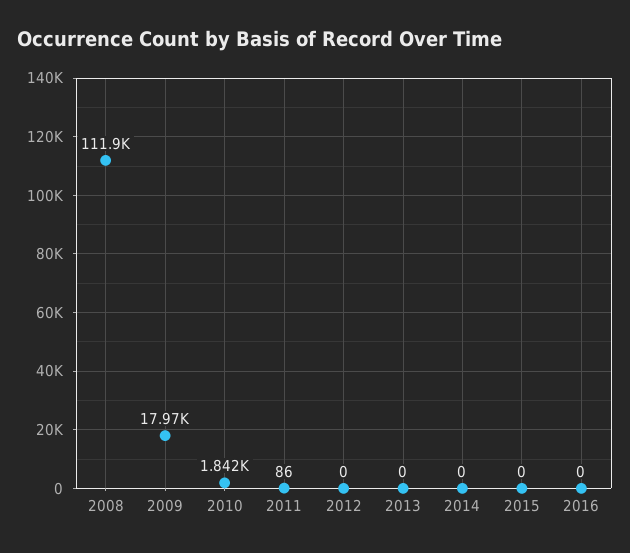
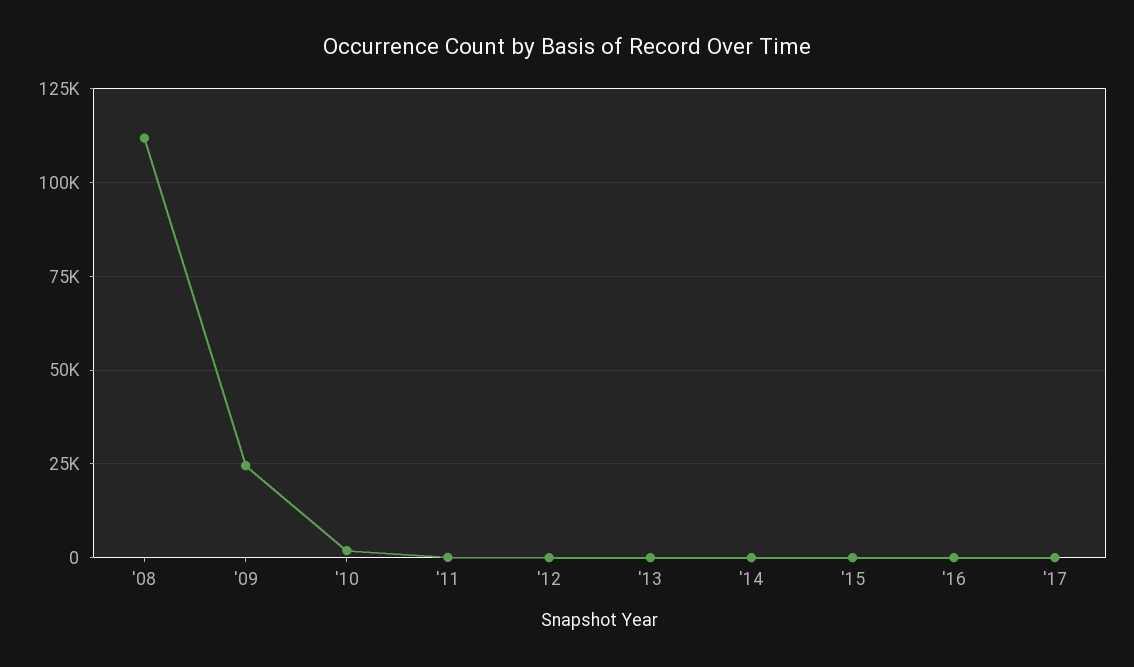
2009: 17970 -> 25000
'17: none -> 0

